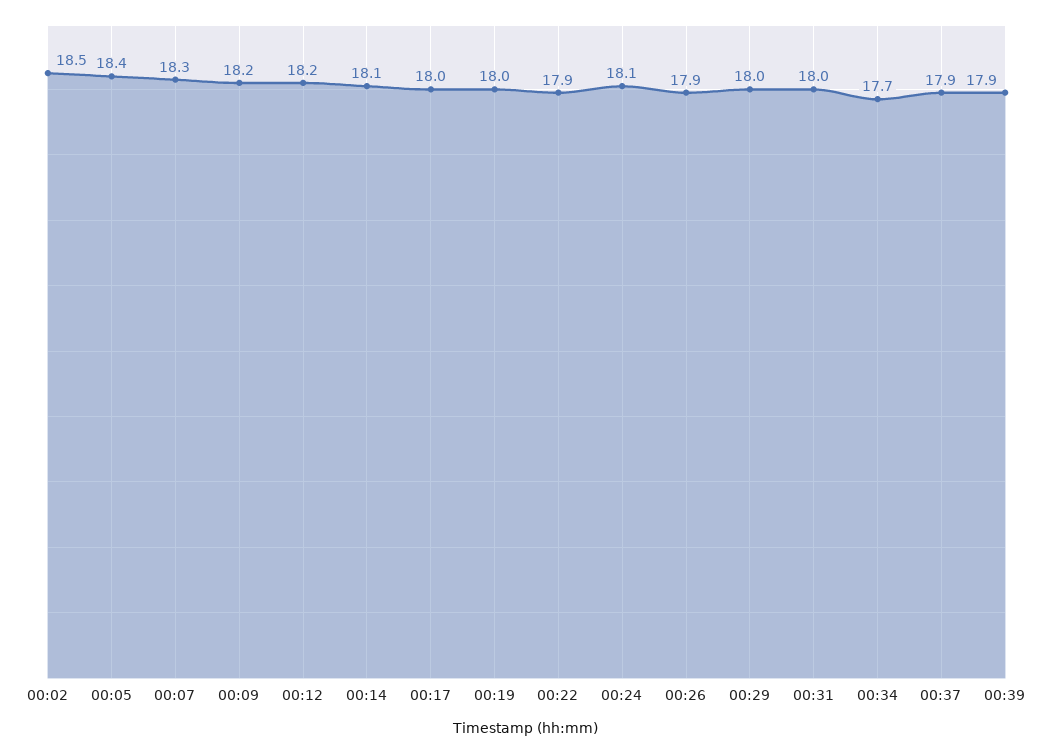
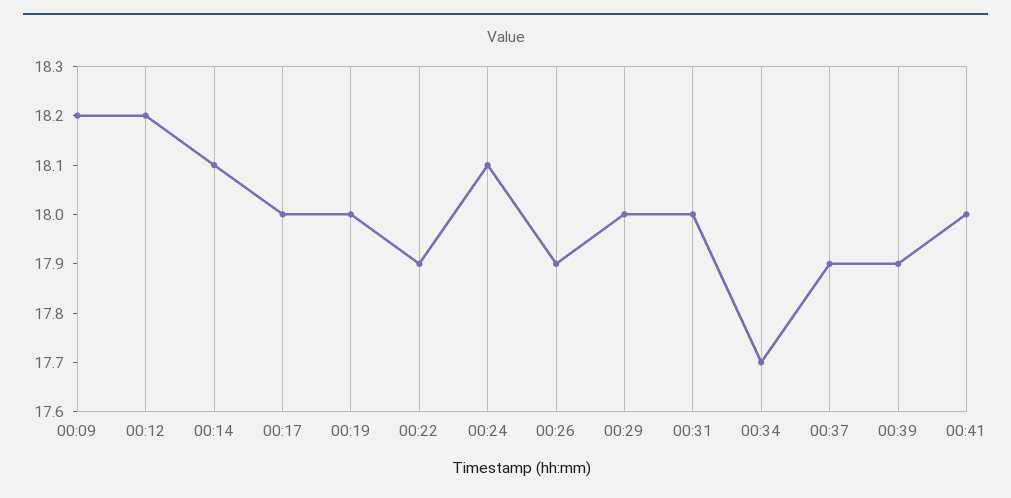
00:02: 18.5 -> none
00:05: 18.4 -> none
00:07: 18.3 -> none
00:41: none -> 18

